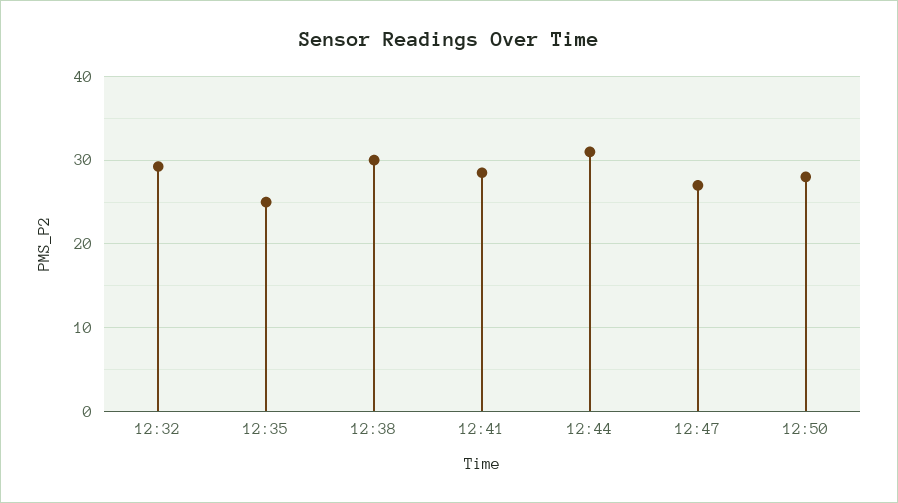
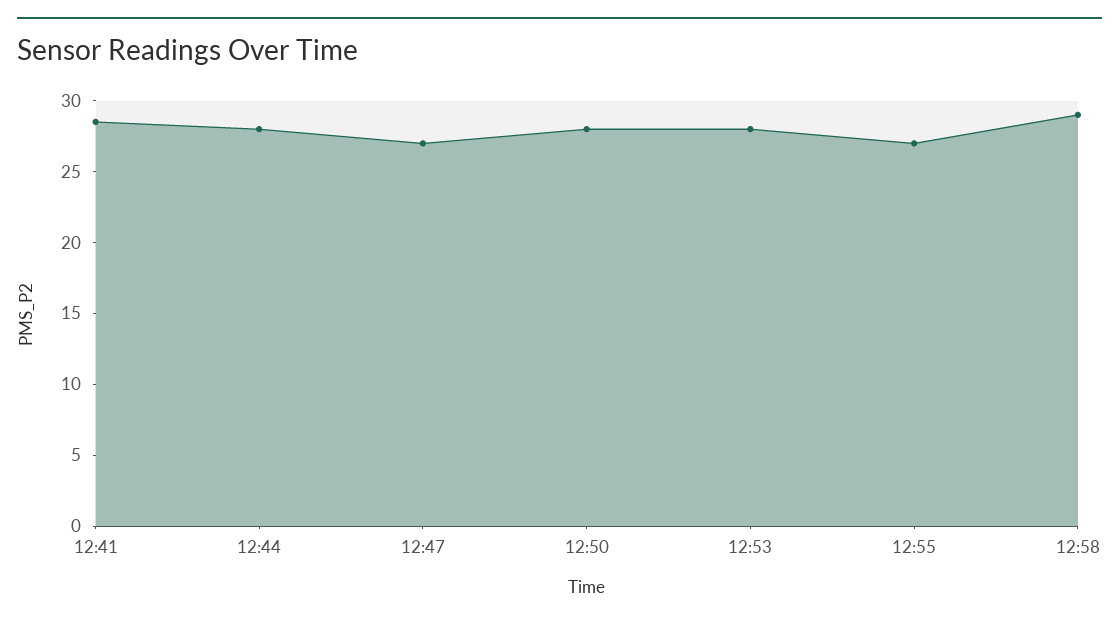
12:32: 29 -> none
12:35: 25 -> none
12:38: 30 -> none
12:44: 31 -> 28
12:53: none -> 28
12:55: none -> 27
12:58: none -> 29

